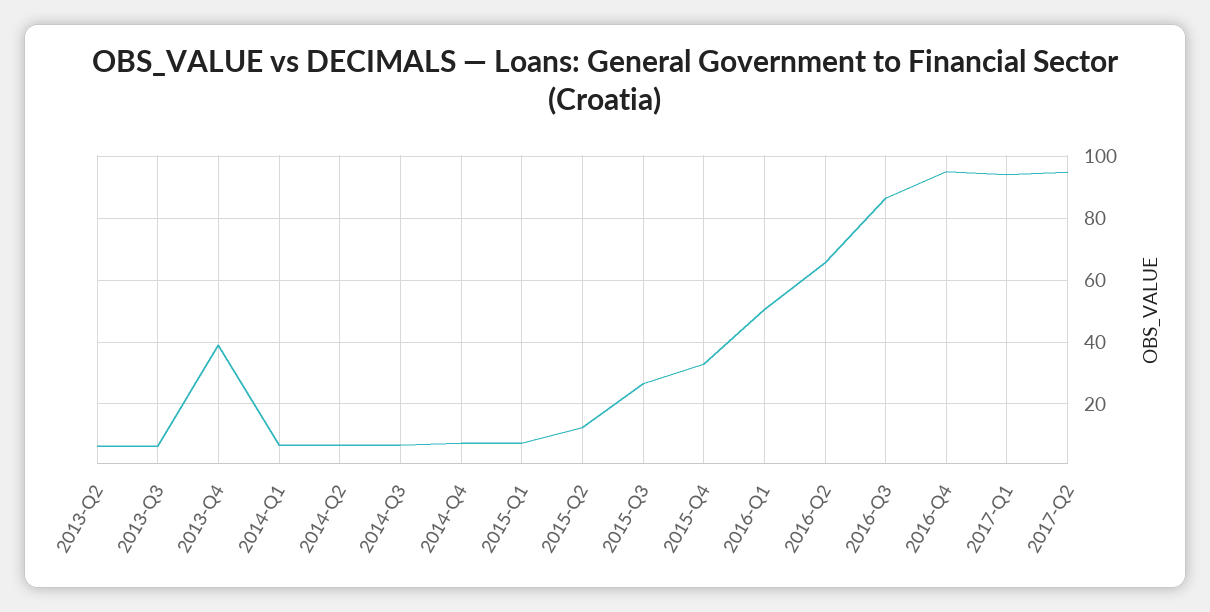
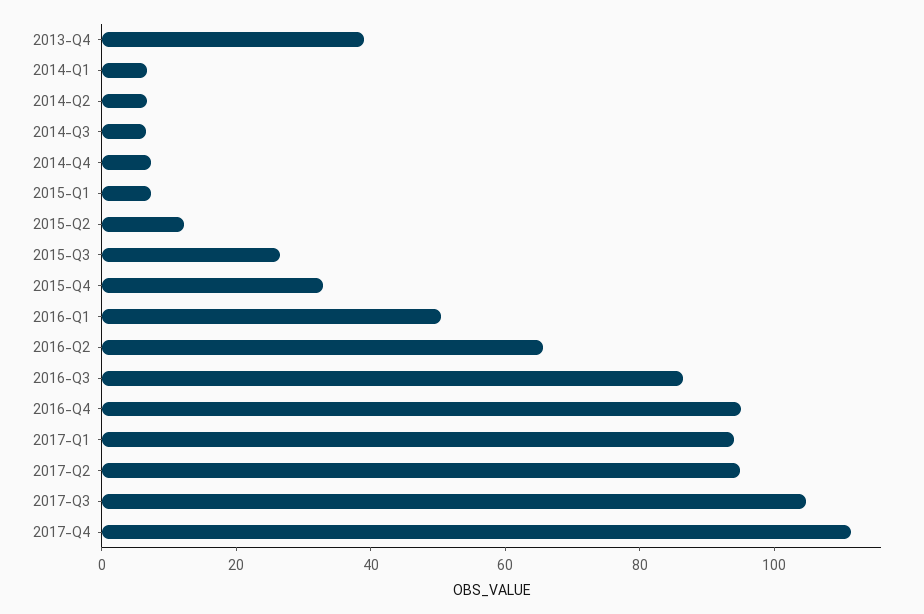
2013-Q2: 6 -> none
2013-Q3: 6 -> none
2017-Q3: none -> 105
2017-Q4: none -> 110

